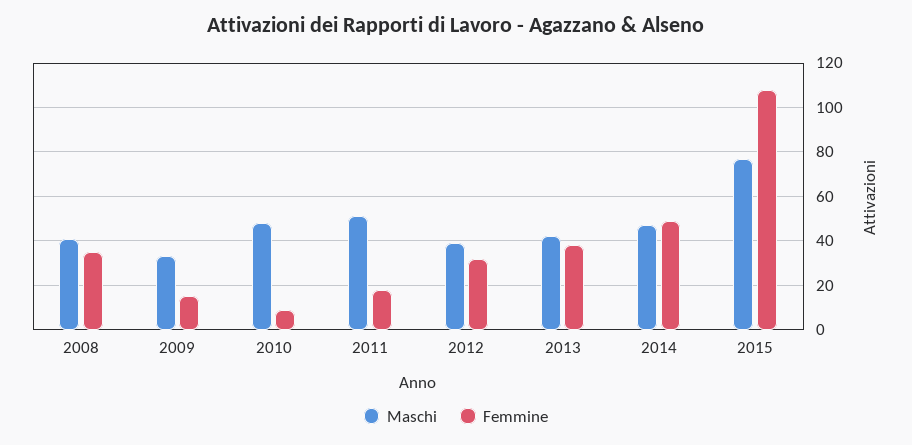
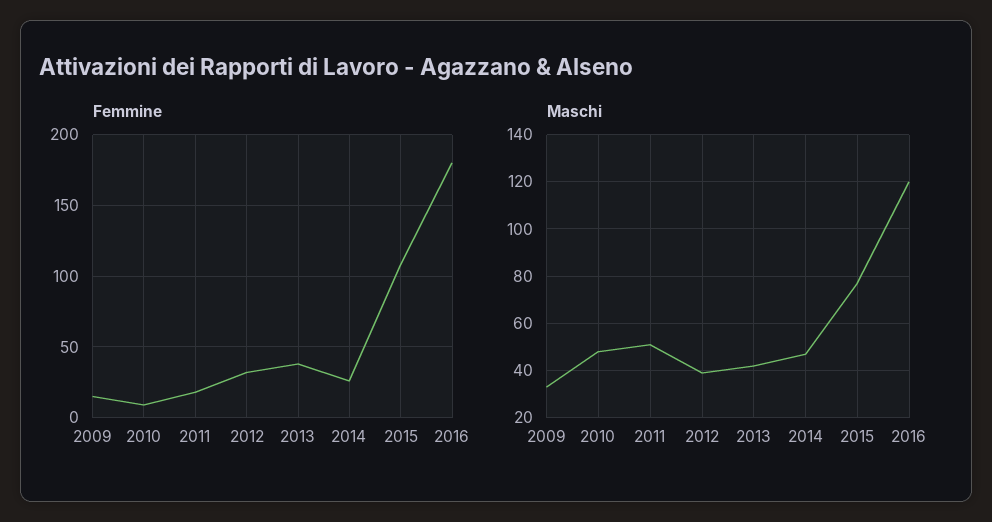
Maschi, 2008: 40 -> none
Femmine, 2008: 35 -> none
Femmine, 2014: 50 -> 25
Femmine, 2016: none -> 180
Maschi, 2016: none -> 120

